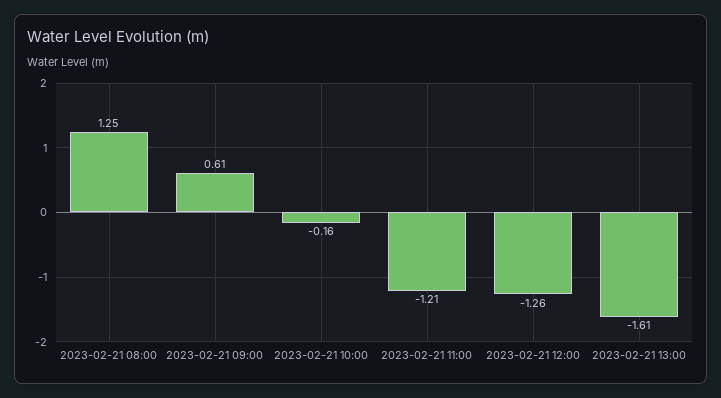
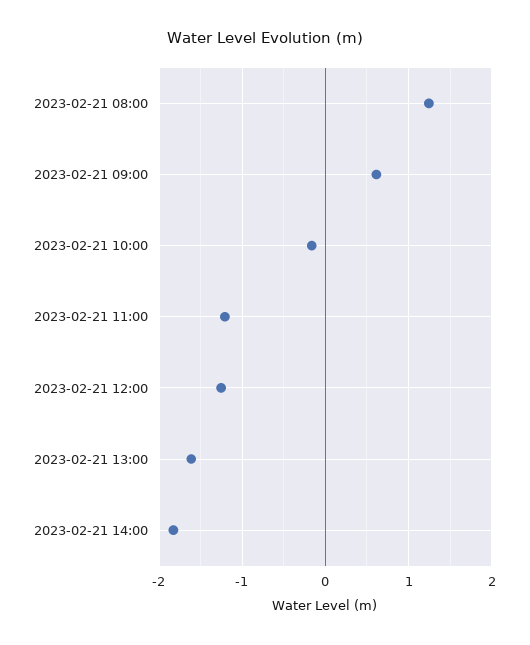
2023-02-21 14:00: none -> -1.8

